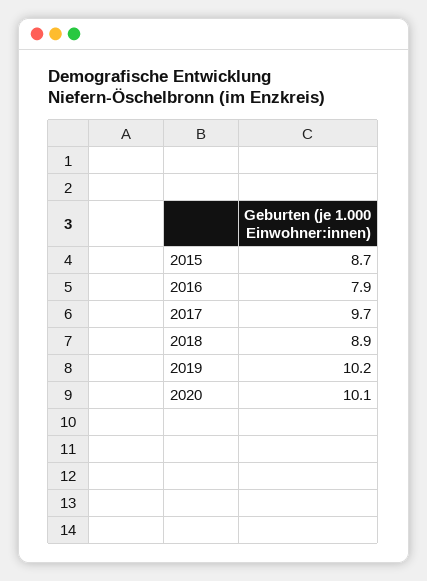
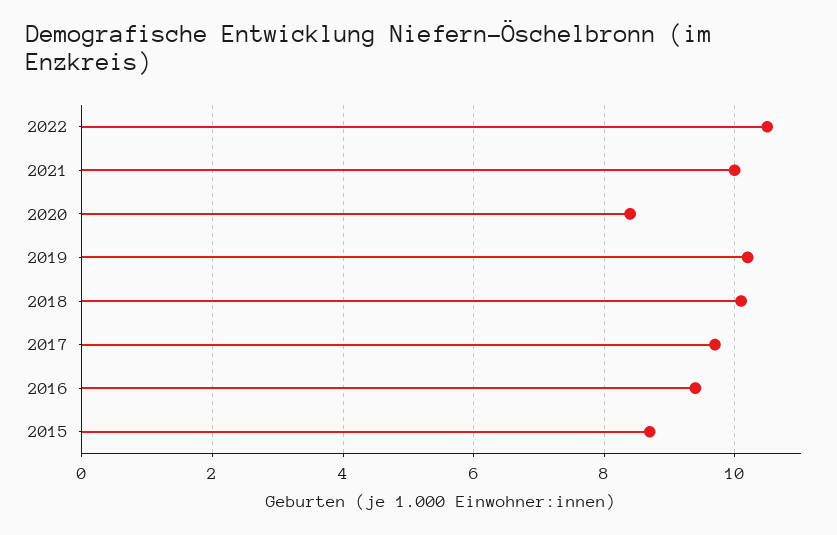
2016: 7.9 -> 9.5
2018: 8.9 -> 10
2020: 10.1 -> 8.5
2022: none -> 10.5
2021: none -> 10

